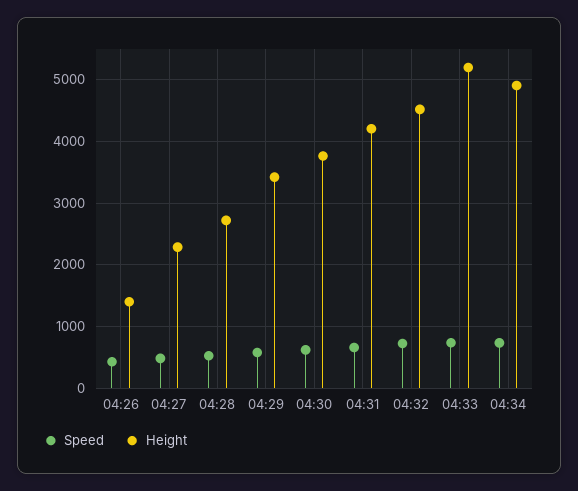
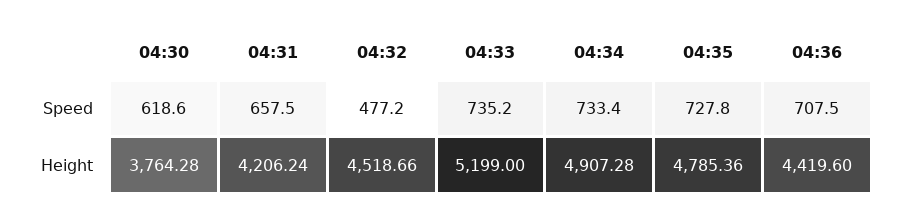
Speed, 04:26: 400 -> none
Height, 04:26: 1400 -> none
Speed, 04:27: 500 -> none
Height, 04:27: 2300 -> none
Speed, 04:28: 500 -> none
Height, 04:28: 2700 -> none
Speed, 04:29: 600 -> none
Height, 04:29: 3400 -> none
Speed, 04:32: 700 -> 477.2
Speed, 04:35: none -> 727.8
Speed, 04:36: none -> 707.5
Height, 04:35: none -> 4785.36
Height, 04:36: none -> 4419.6

